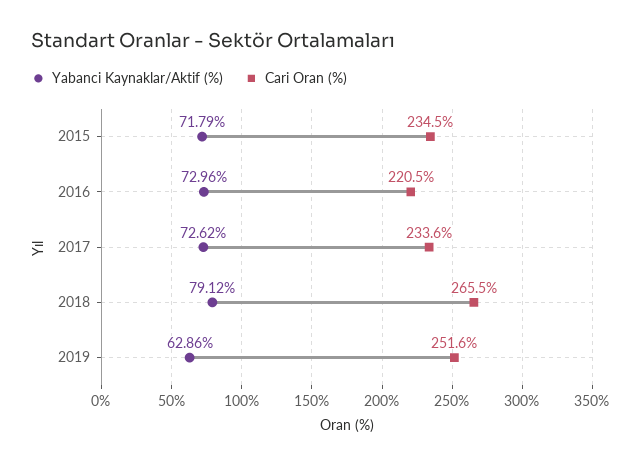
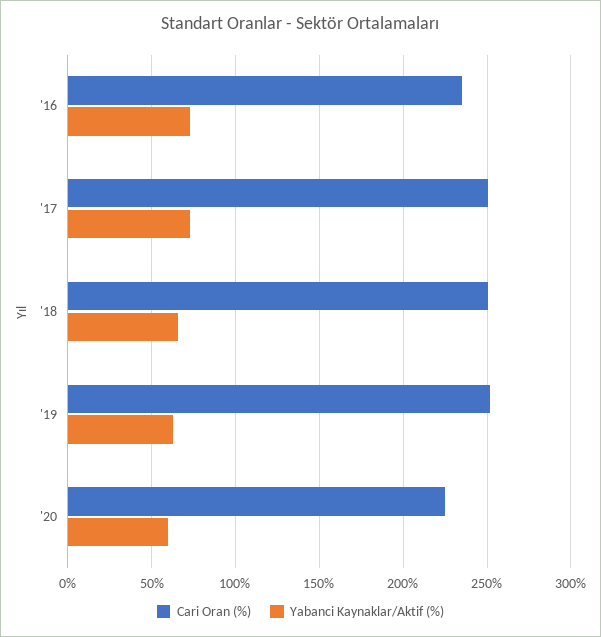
Yabanci Kaynaklar/Aktif (%), 2015: 71.79 -> none
Cari Oran (%), 2015: 234.5 -> none
Cari Oran (%), 2016: 220.5 -> 235
Cari Oran (%), 2017: 233.6 -> 250
Yabanci Kaynaklar/Aktif (%), 2018: 79.12 -> 65
Cari Oran (%), 2018: 265.5 -> 250
Cari Oran (%), '20: none -> 225
Yabanci Kaynaklar/Aktif (%), '20: none -> 60

